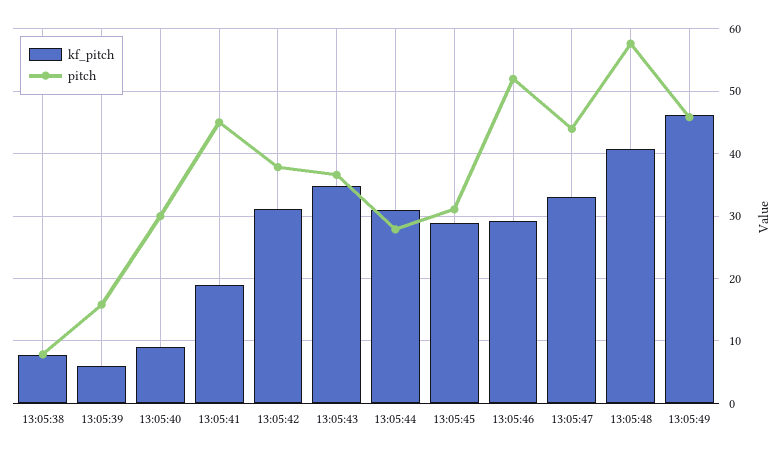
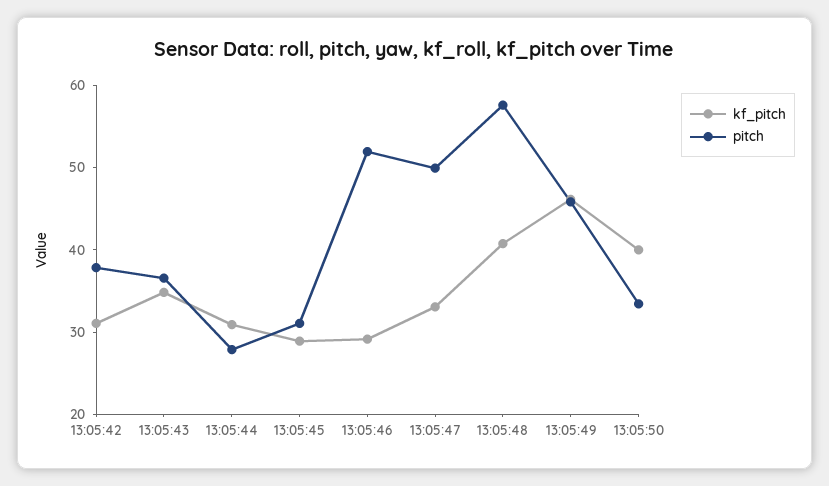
kf_pitch, 13:05:38: 8 -> none
pitch, 13:05:38: 8 -> none
kf_pitch, 13:05:39: 6 -> none
pitch, 13:05:39: 16 -> none
kf_pitch, 13:05:40: 9 -> none
pitch, 13:05:40: 30 -> none
kf_pitch, 13:05:41: 19 -> none
pitch, 13:05:41: 45 -> none
pitch, 13:05:47: 44 -> 50
kf_pitch, 13:05:50: none -> 40
pitch, 13:05:50: none -> 34

